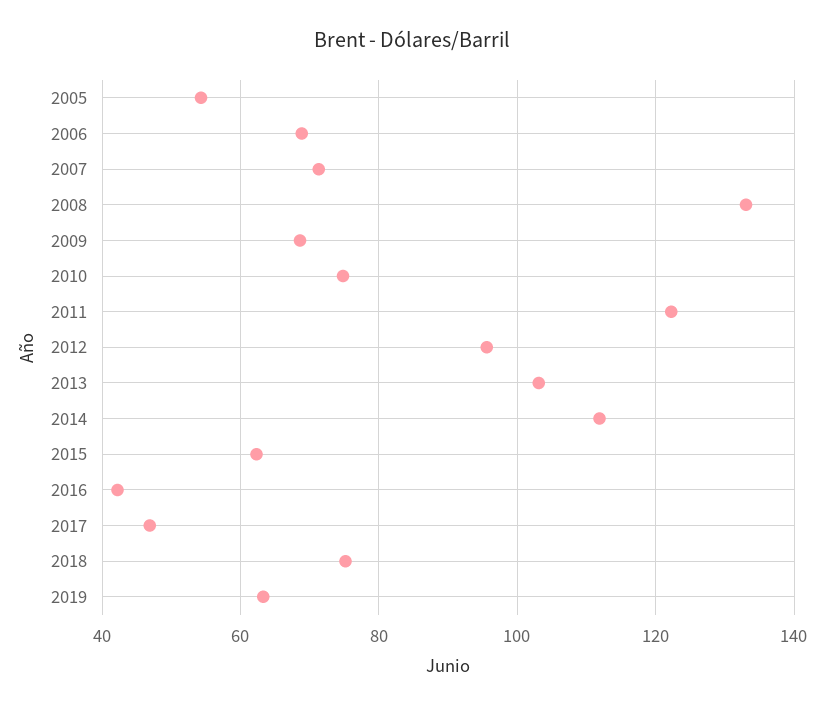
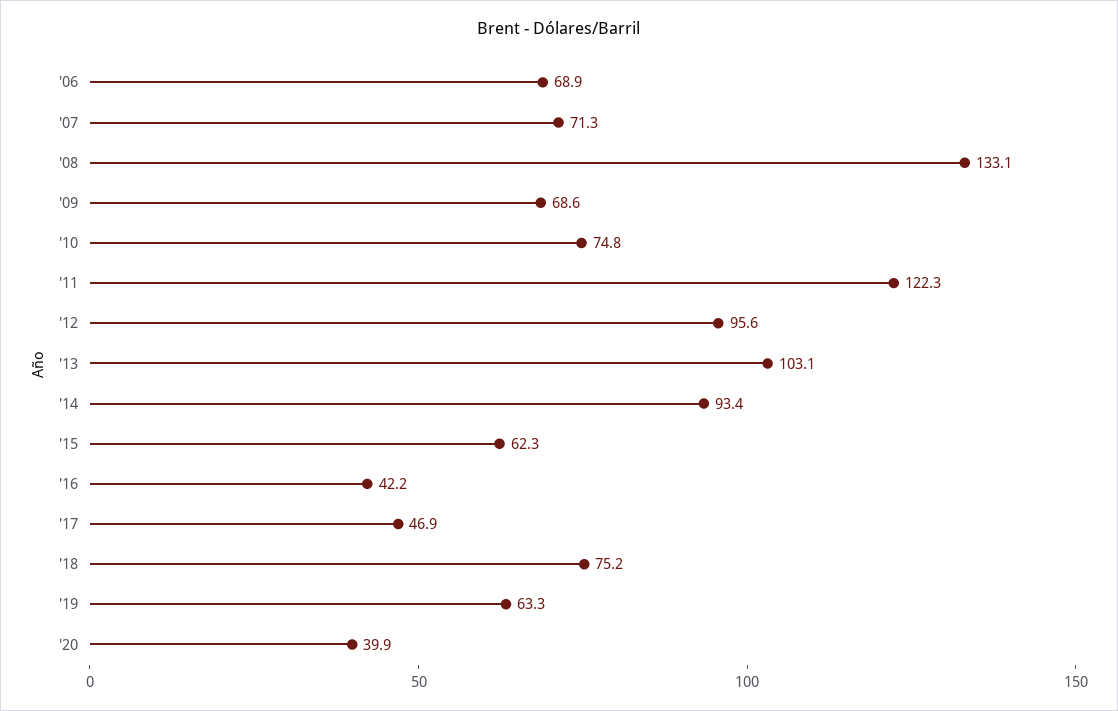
2005: 54 -> none
2014: 112 -> 93.4
'20: none -> 39.9

